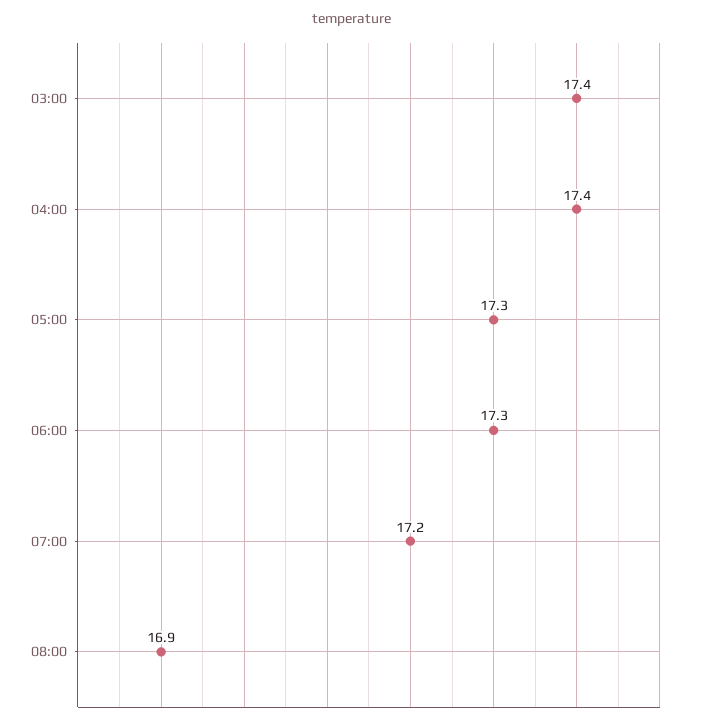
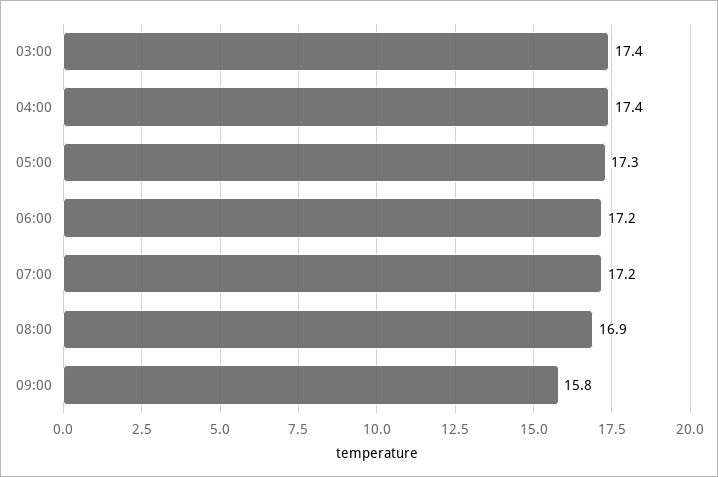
06:00: 17.3 -> 17.2
09:00: none -> 15.8

